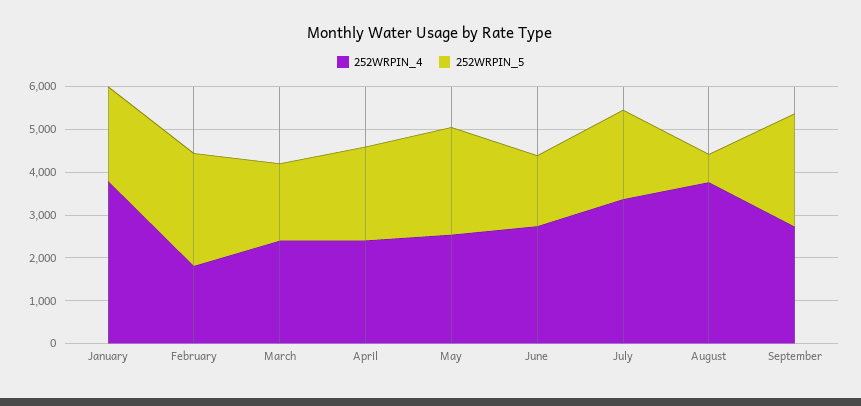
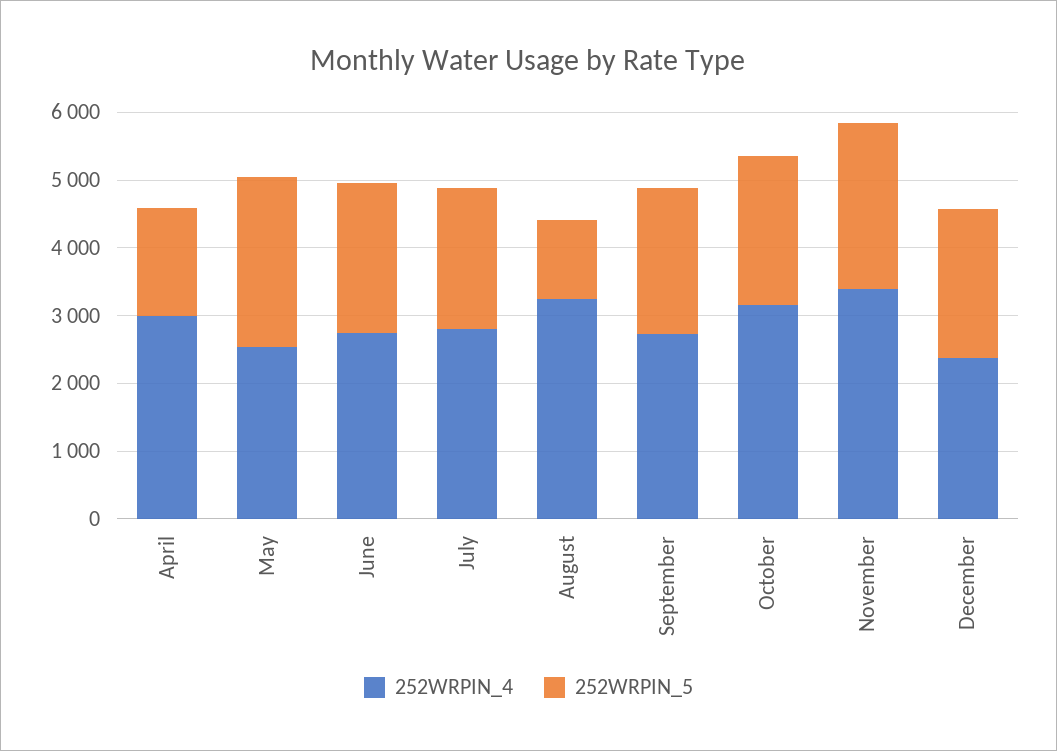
252WRPIN_4, January: 3800 -> none
252WRPIN_5, January: 2200 -> none
252WRPIN_4, February: 1800 -> none
252WRPIN_5, February: 2600 -> none
252WRPIN_4, March: 2400 -> none
252WRPIN_5, March: 1800 -> none
252WRPIN_4, April: 2400 -> 3000
252WRPIN_5, April: 2200 -> 1600
252WRPIN_5, June: 1600 -> 2200
252WRPIN_4, July: 3400 -> 2800
252WRPIN_4, August: 3800 -> 3200
252WRPIN_5, August: 600 -> 1200
252WRPIN_5, September: 2600 -> 2200
252WRPIN_4, October: none -> 3200
252WRPIN_5, October: none -> 2200
252WRPIN_4, November: none -> 3400
252WRPIN_5, November: none -> 2400
252WRPIN_4, December: none -> 2400
252WRPIN_5, December: none -> 2200

